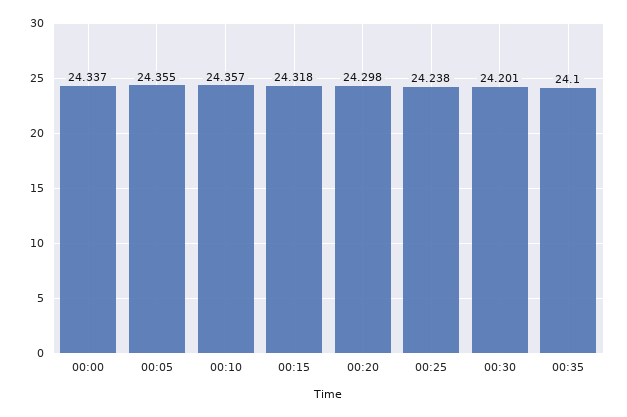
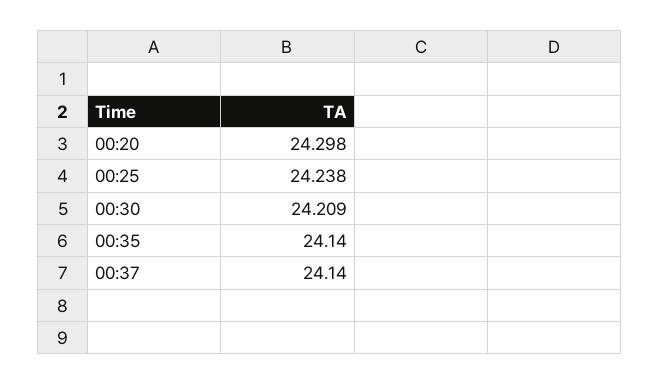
00:00: 24.337 -> none
00:05: 24.355 -> none
00:10: 24.357 -> none
00:15: 24.318 -> none
00:30: 24.201 -> 24.209
00:35: 24.1 -> 24.14
00:37: none -> 24.14

